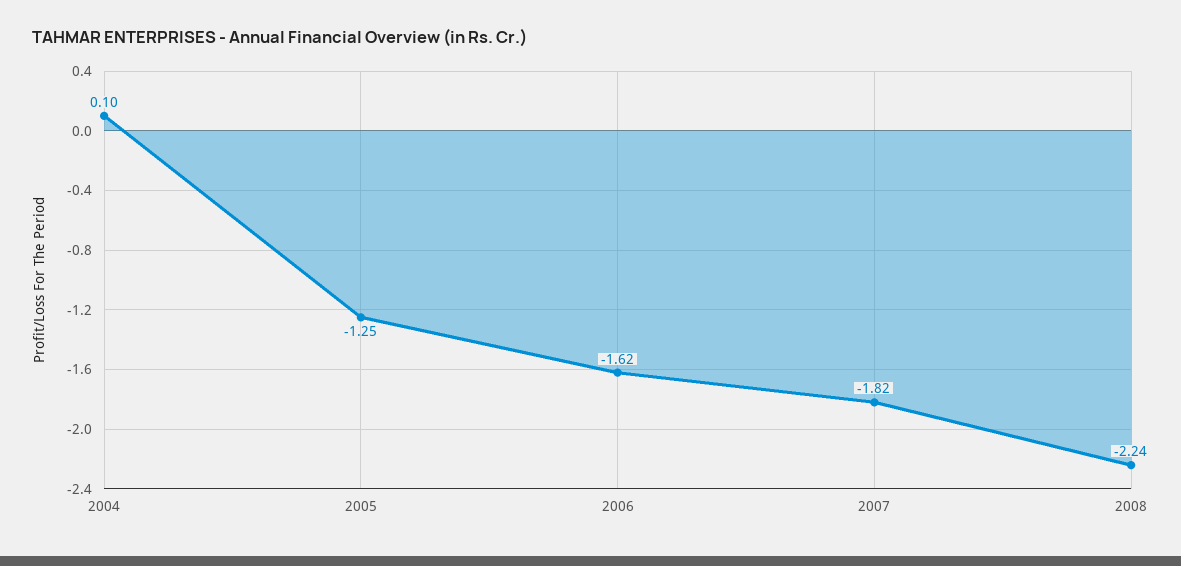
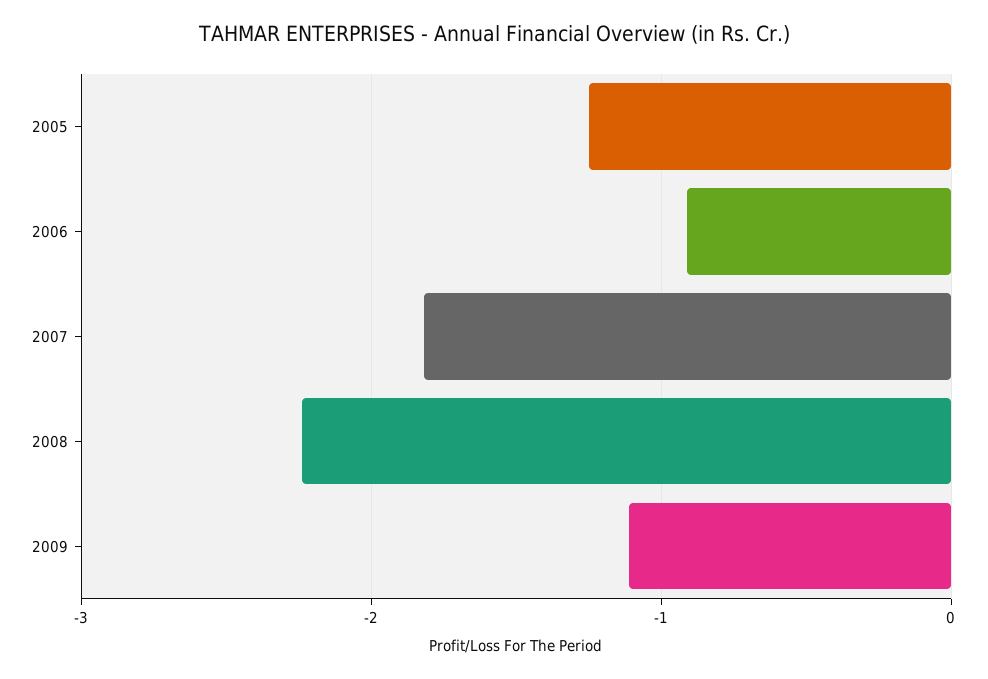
2004: 0.1 -> none
2006: -1.62 -> -0.9
2009: none -> -1.1

